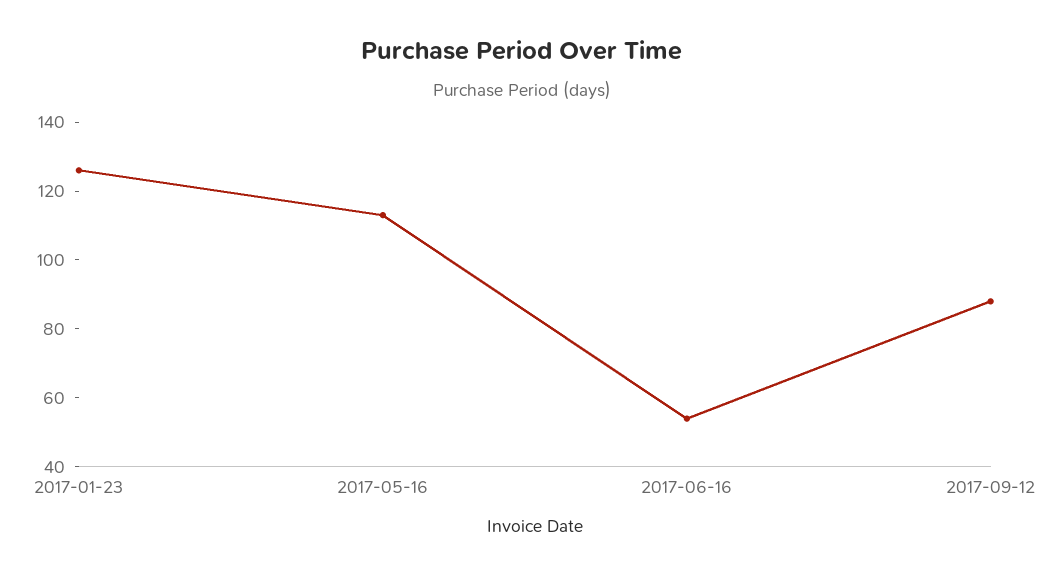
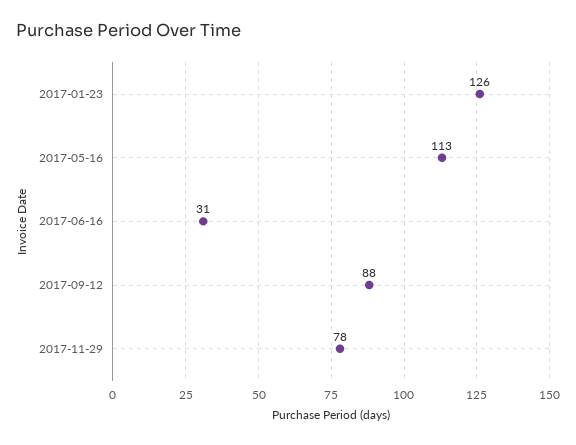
2017-06-16: 55 -> 31
2017-11-29: none -> 78

